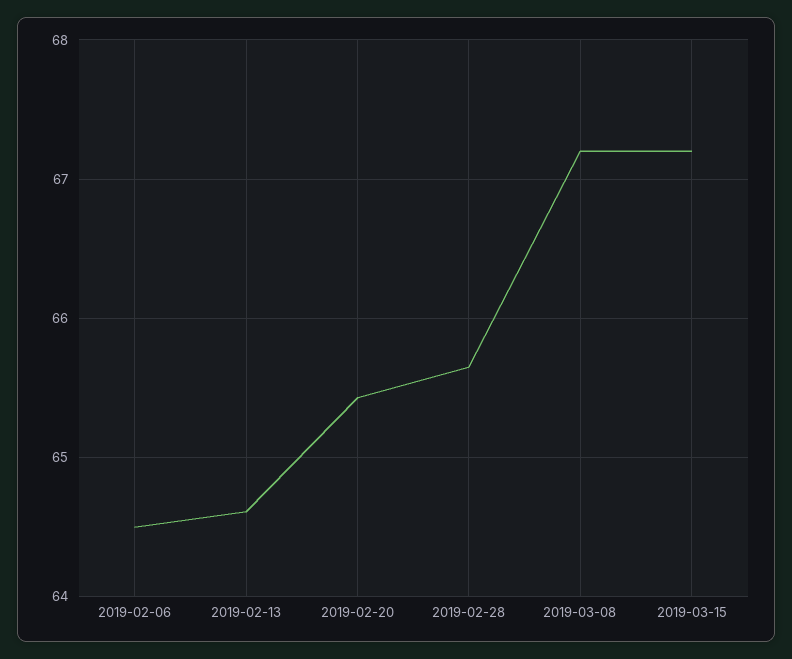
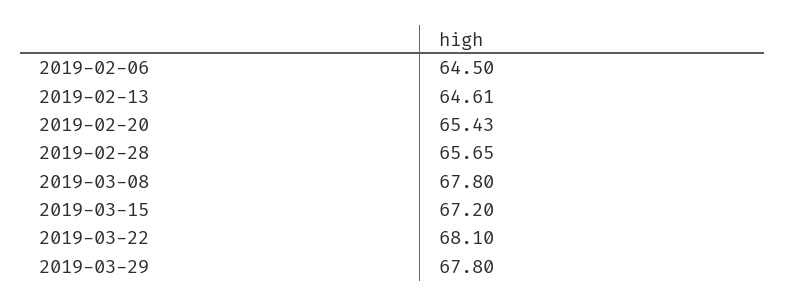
2019-03-08: 67.2 -> 67.8
2019-03-22: none -> 68.1
2019-03-29: none -> 67.8

